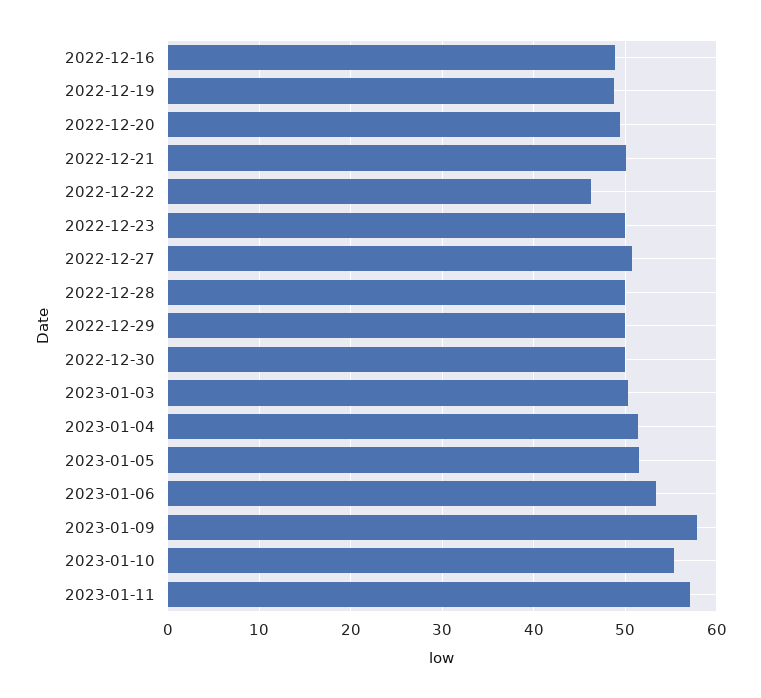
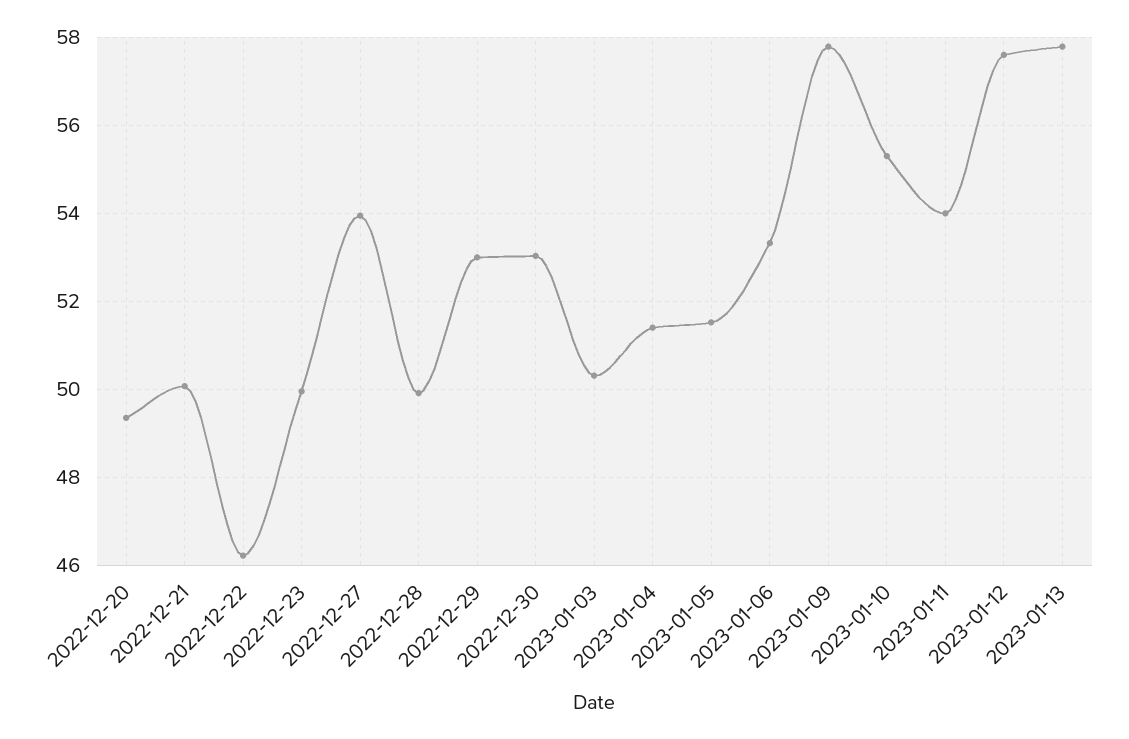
2022-12-16: 49 -> none
2022-12-19: 49 -> none
2022-12-27: 51 -> 54
2022-12-29: 50 -> 53
2022-12-30: 50 -> 53
2023-01-11: 57 -> 54
2023-01-12: none -> 57.6
2023-01-13: none -> 57.8

